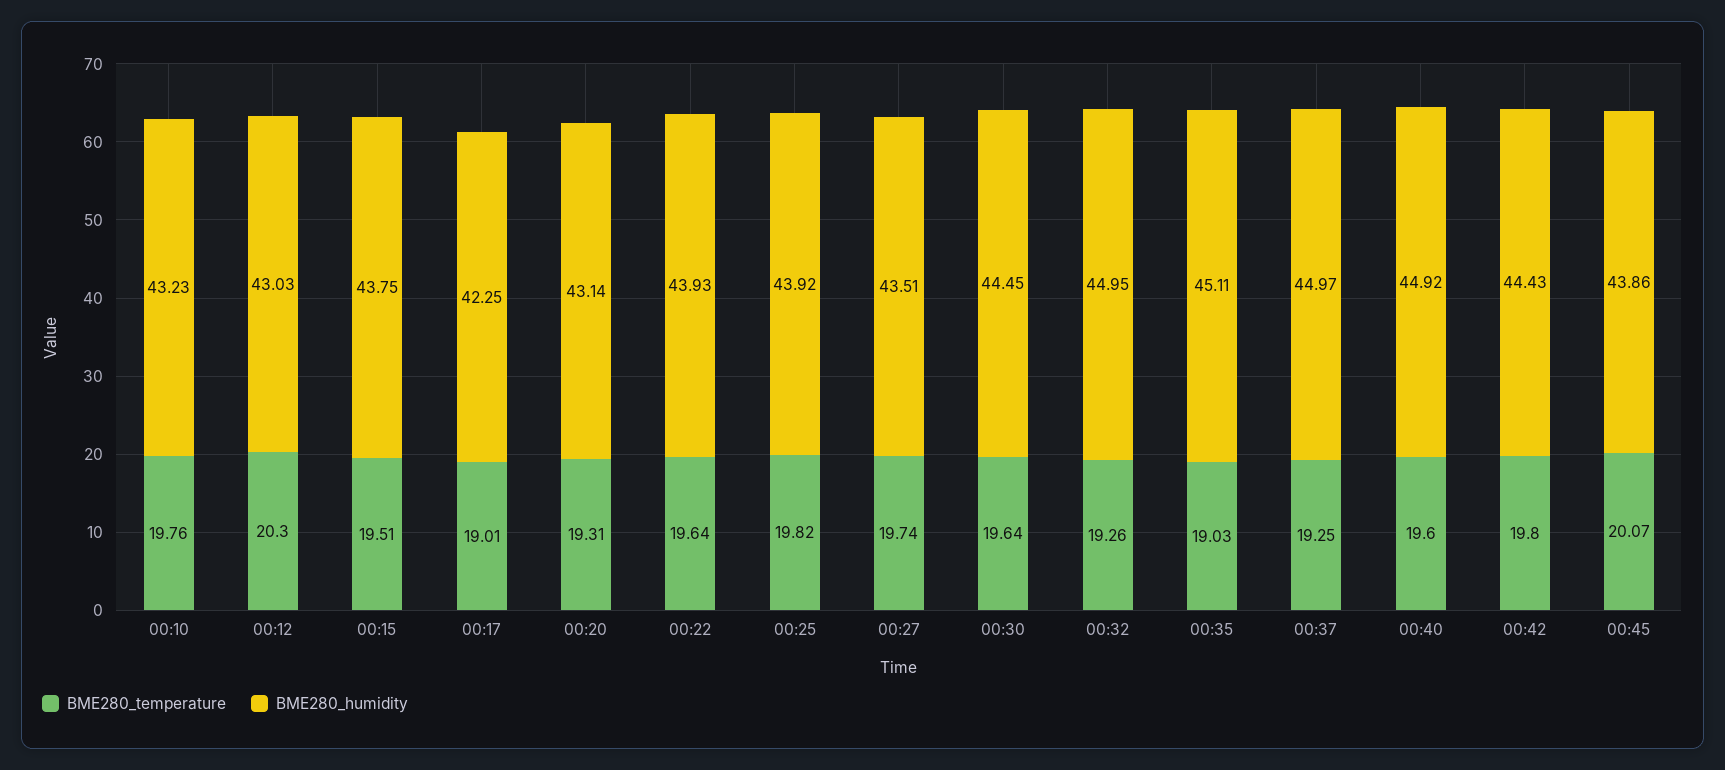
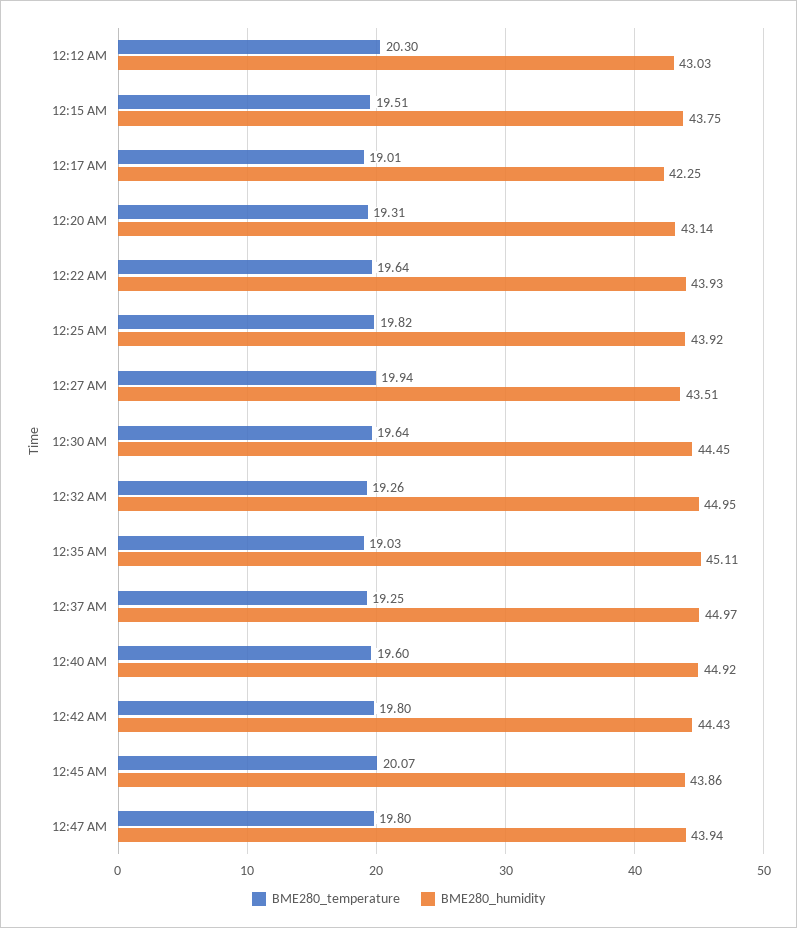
BME280_temperature, 00:10: 19.76 -> none
BME280_humidity, 00:10: 43.23 -> none
BME280_temperature, 00:27: 19.74 -> 19.94
BME280_temperature, 12:47 AM: none -> 19.8
BME280_humidity, 12:47 AM: none -> 43.94

